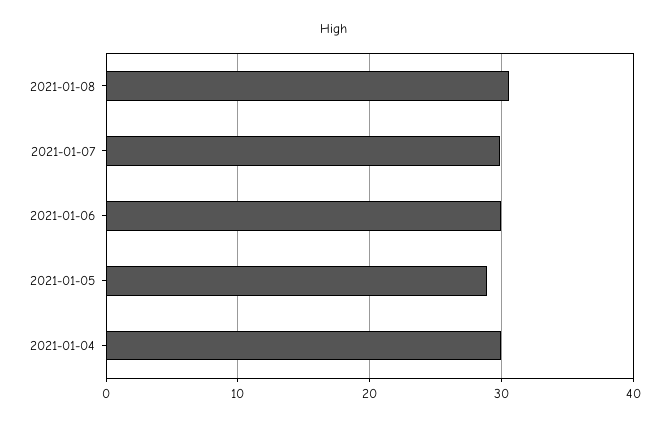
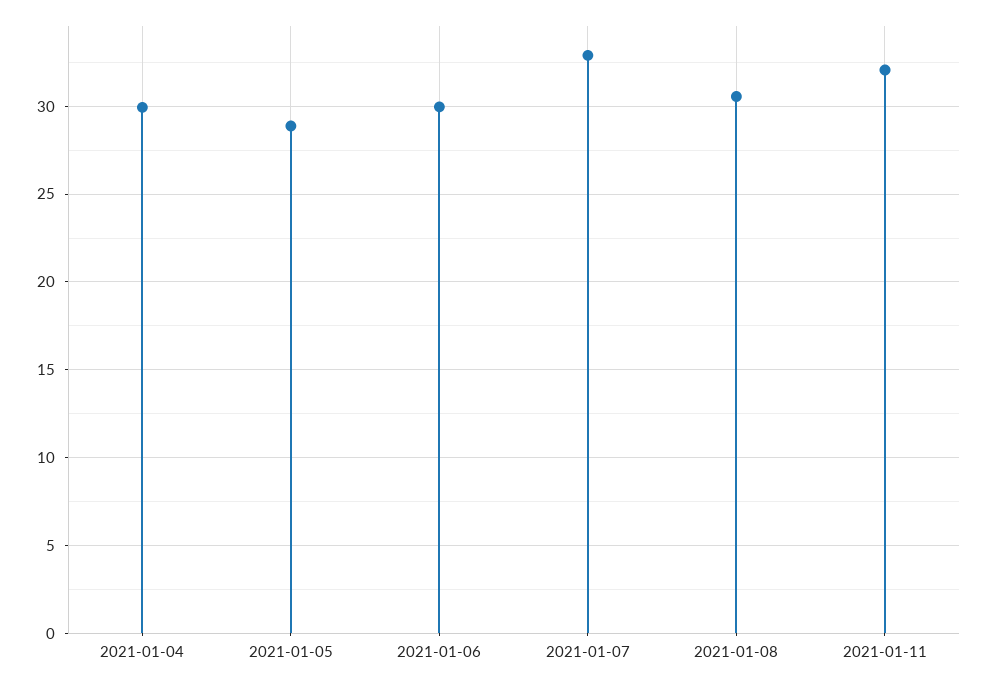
2021-01-07: 30 -> 33
2021-01-11: none -> 32

